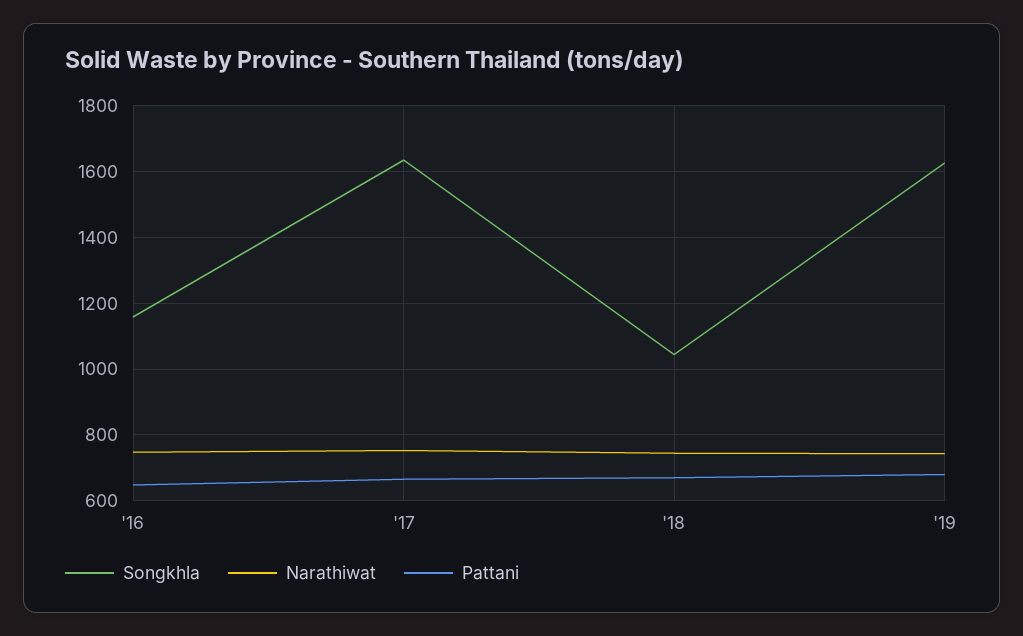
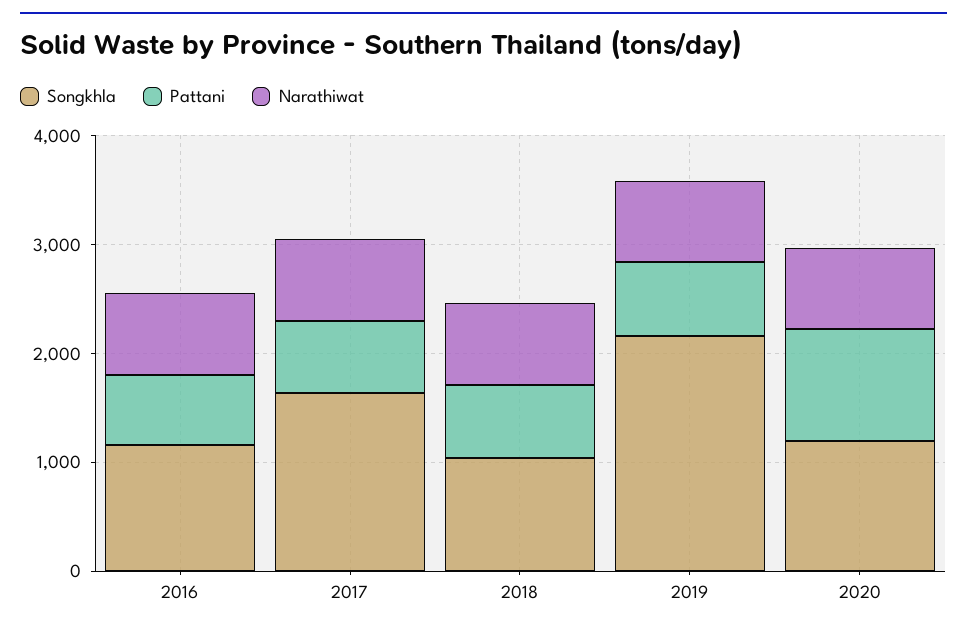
Songkhla, '19: 1620 -> 2200
Songkhla, 2020: none -> 1200
Pattani, 2020: none -> 1000
Narathiwat, 2020: none -> 800

